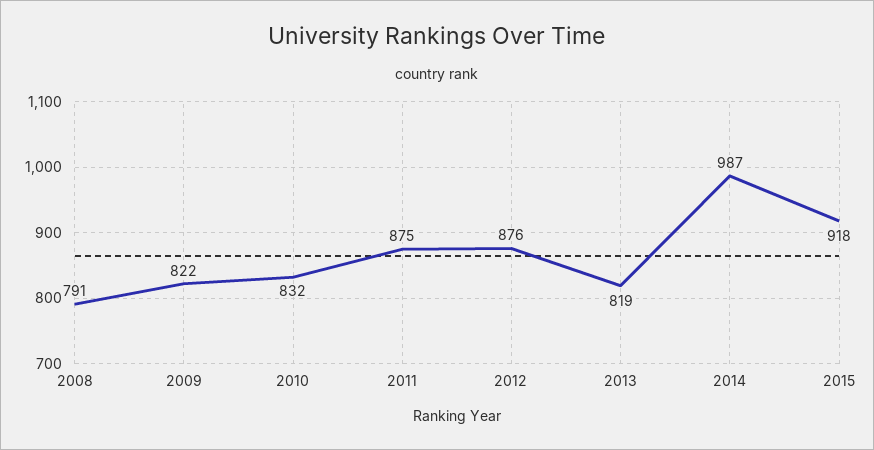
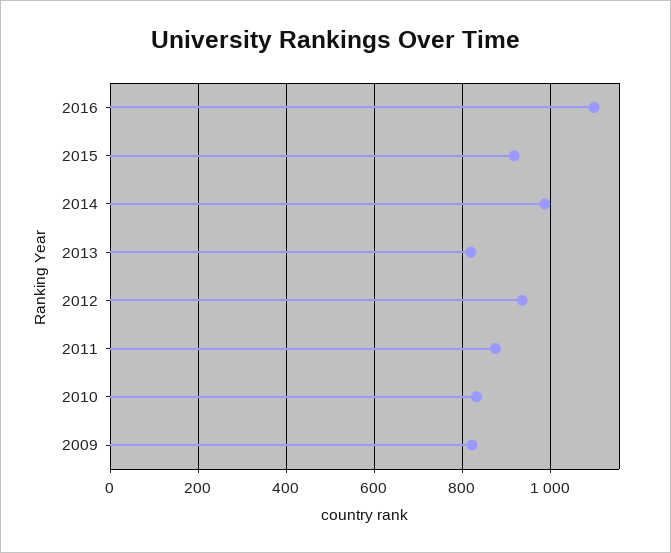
2008: 791 -> none
2012: 876 -> 940
2016: none -> 1100

